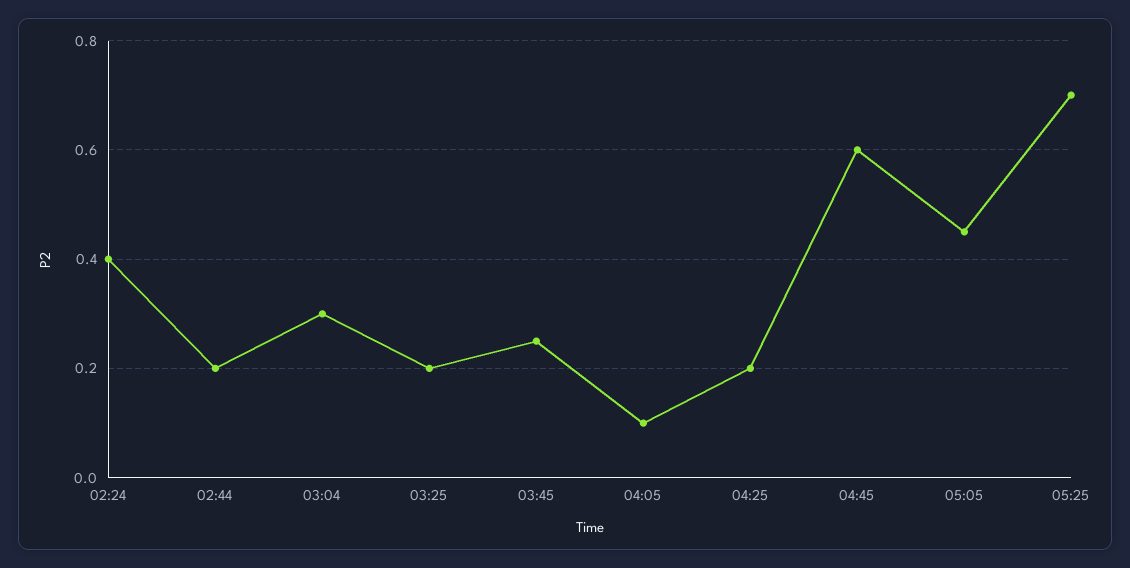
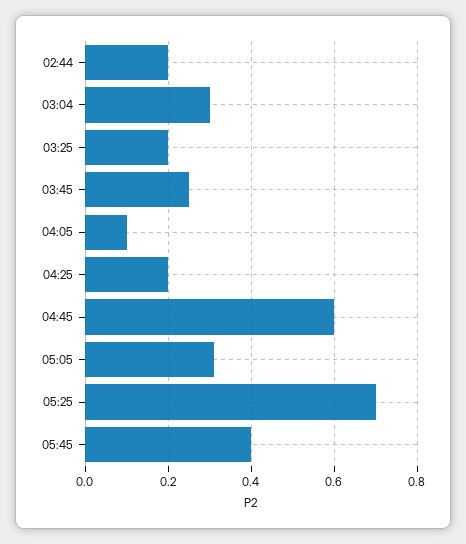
02:24: 0.4 -> none
05:05: 0.45 -> 0.3
05:45: none -> 0.4

